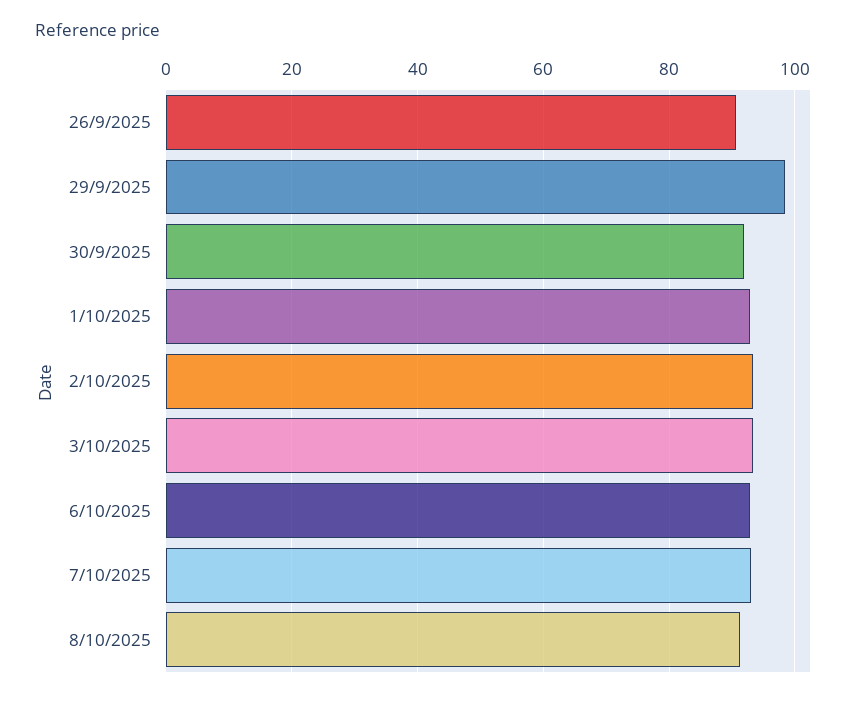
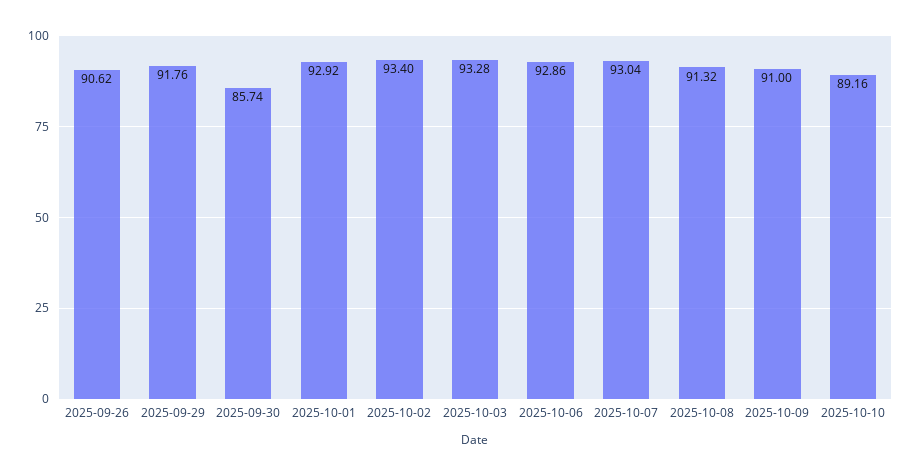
29/9/2025: 98 -> 91.76
30/9/2025: 92 -> 85.74
2025-10-09: none -> 91
2025-10-10: none -> 89.16

